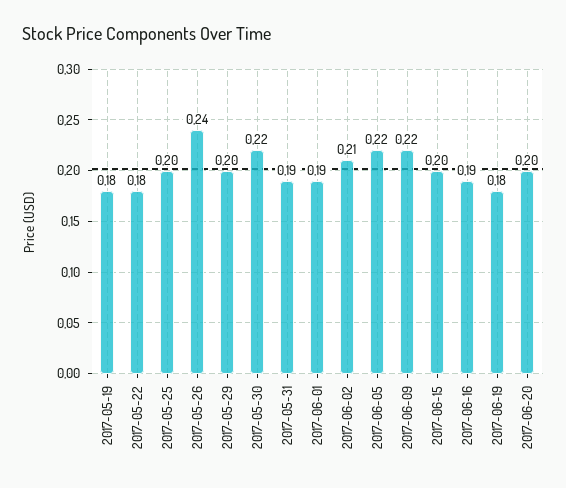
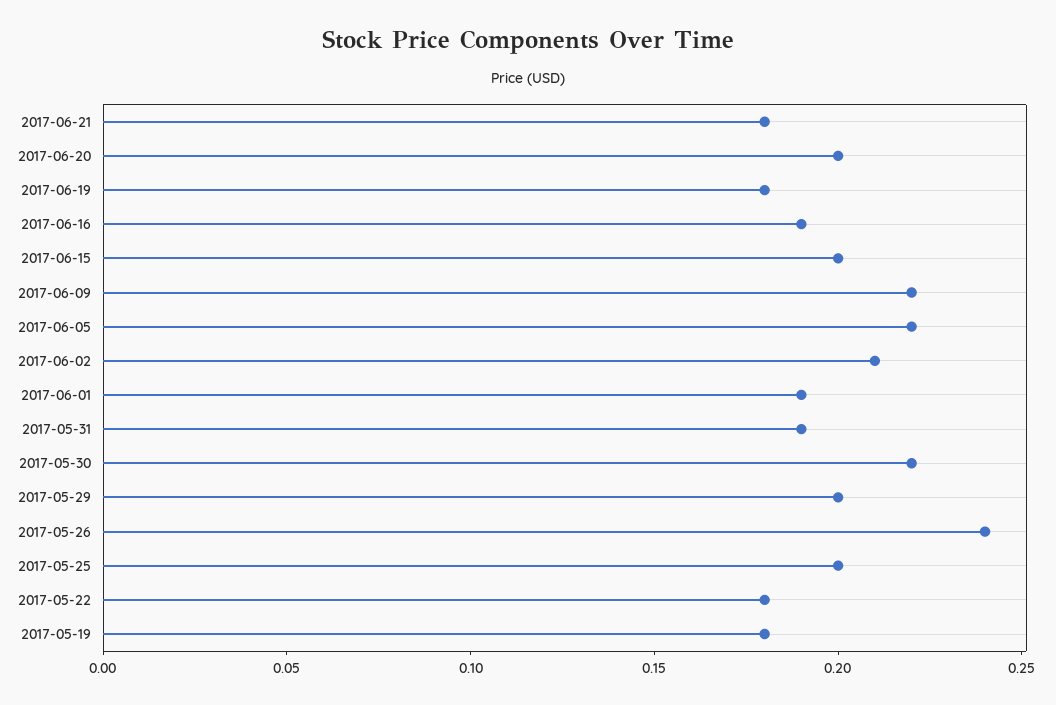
2017-06-21: none -> 0.18

